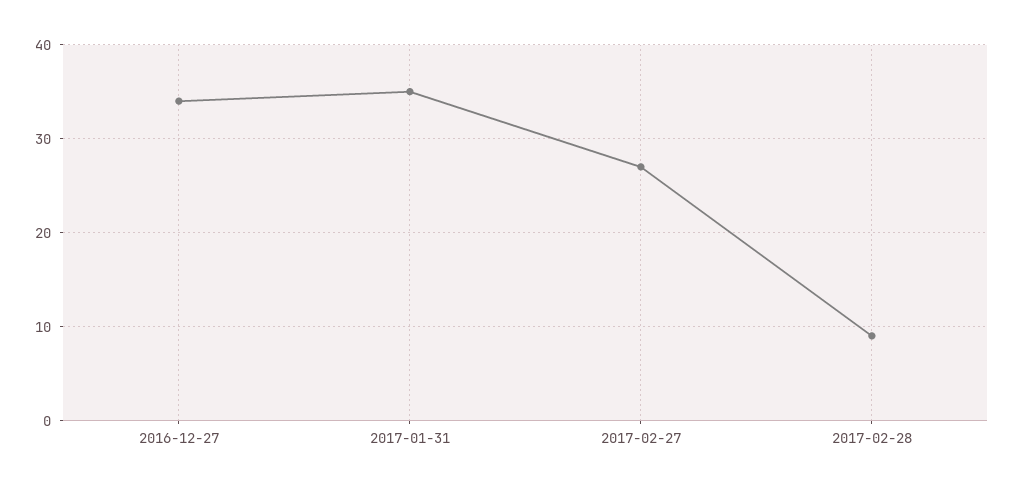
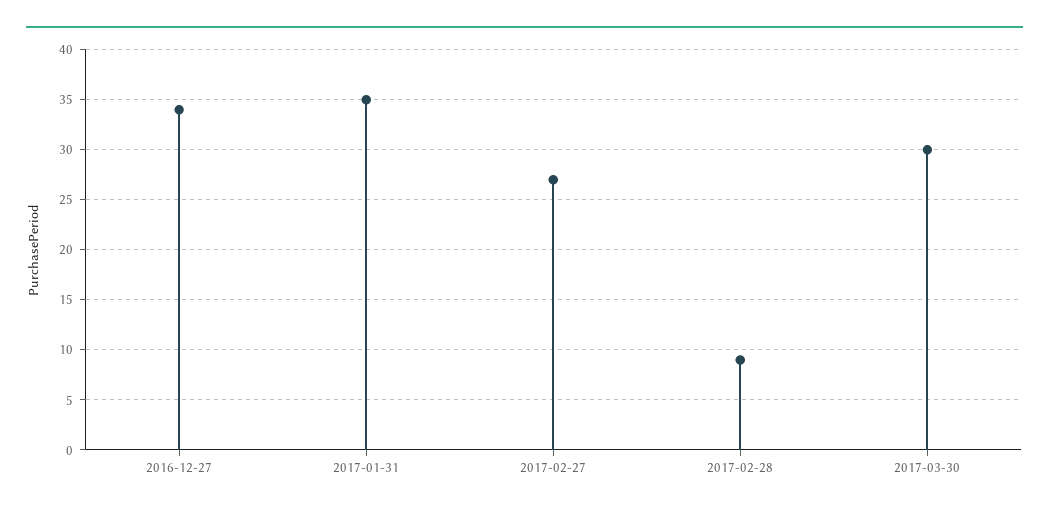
2017-03-30: none -> 30

